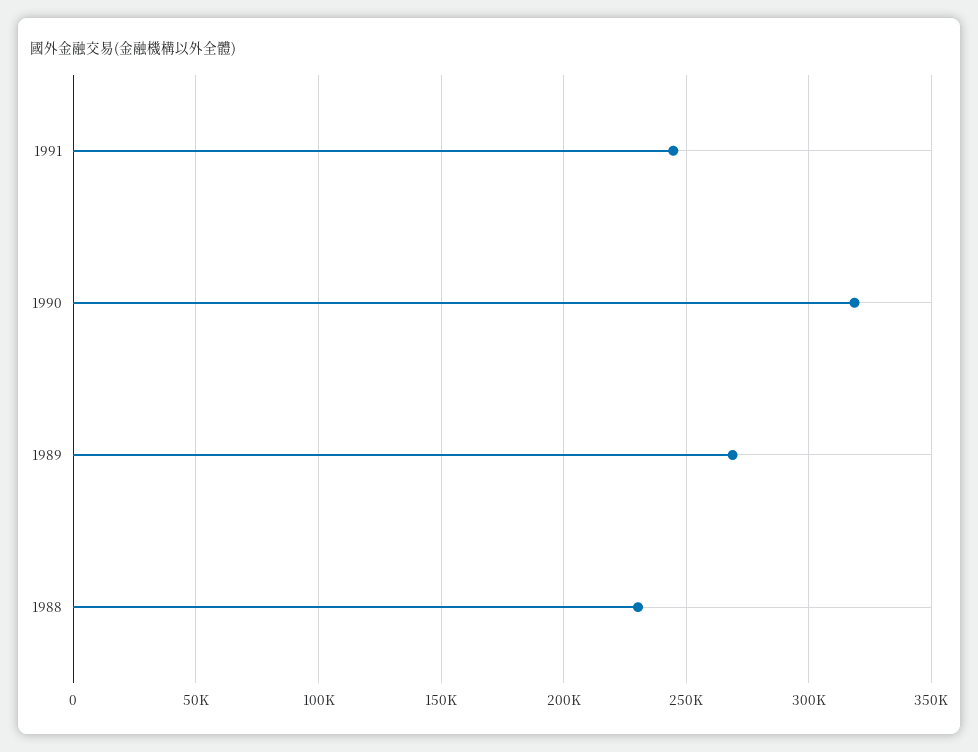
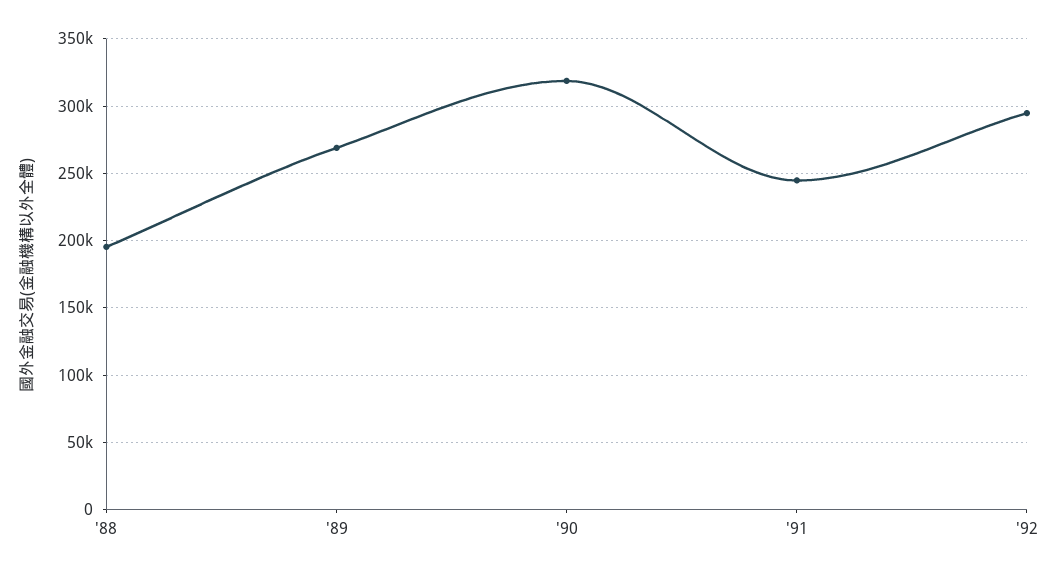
1988: 230000 -> 195000
'92: none -> 295000

